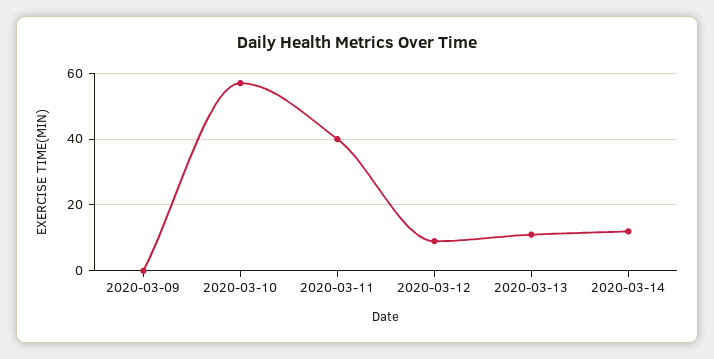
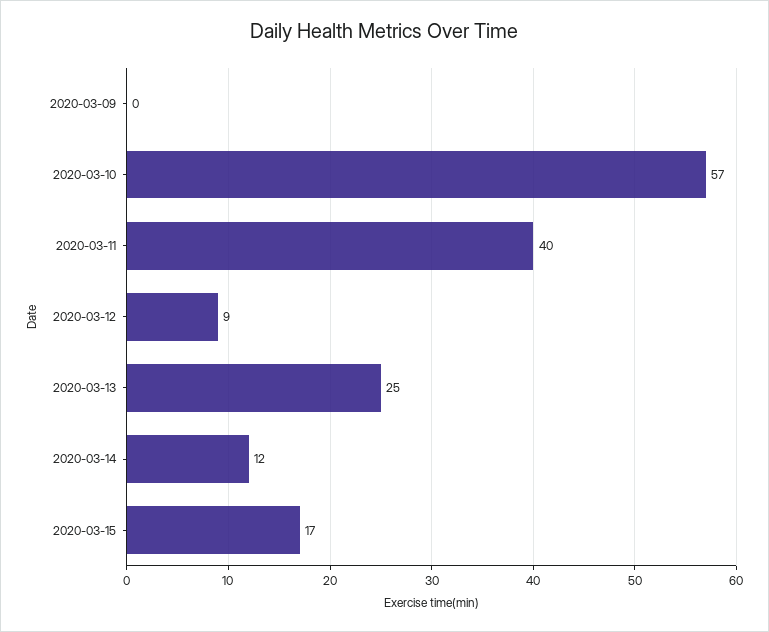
2020-03-13: 10 -> 25
2020-03-15: none -> 17

